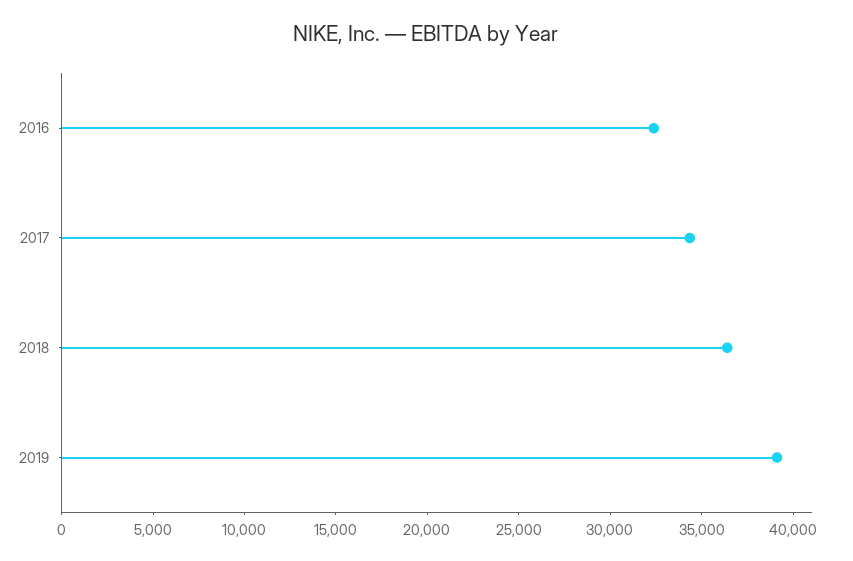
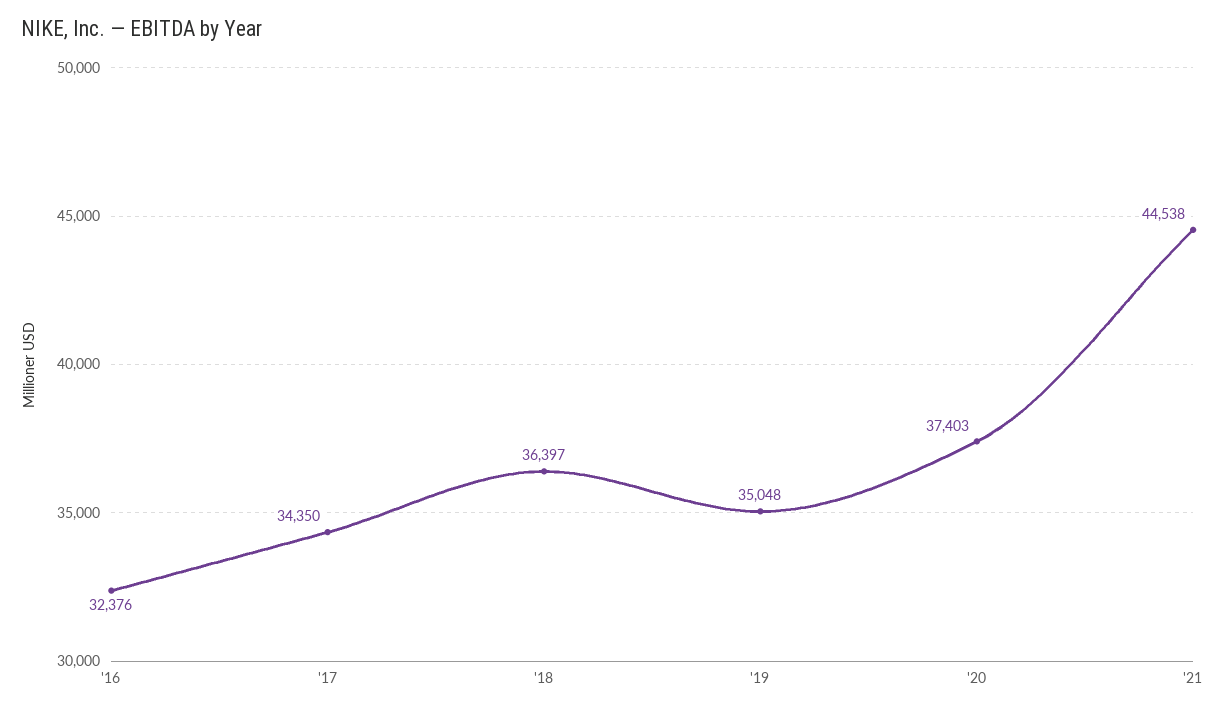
2019: 39000 -> 35048
'20: none -> 37403
'21: none -> 44538

